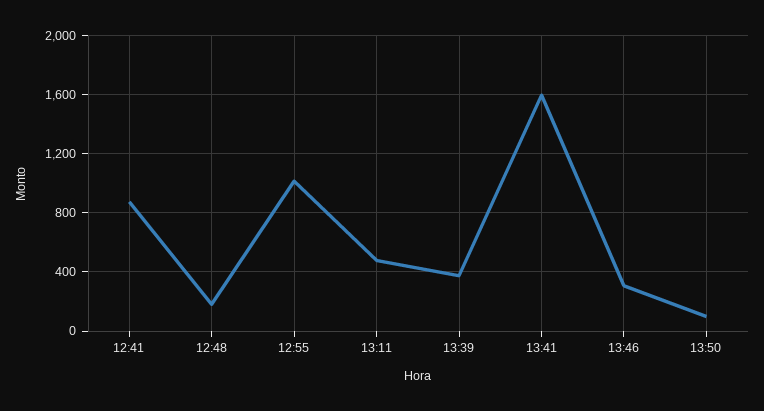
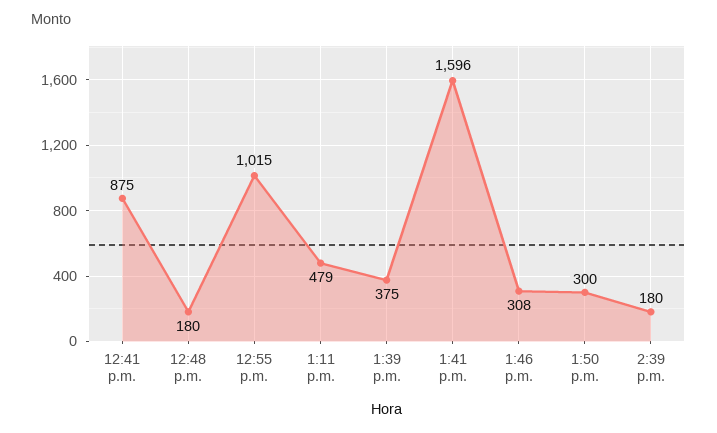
13:50: 100 -> 300
2:39 p.m.: none -> 180

